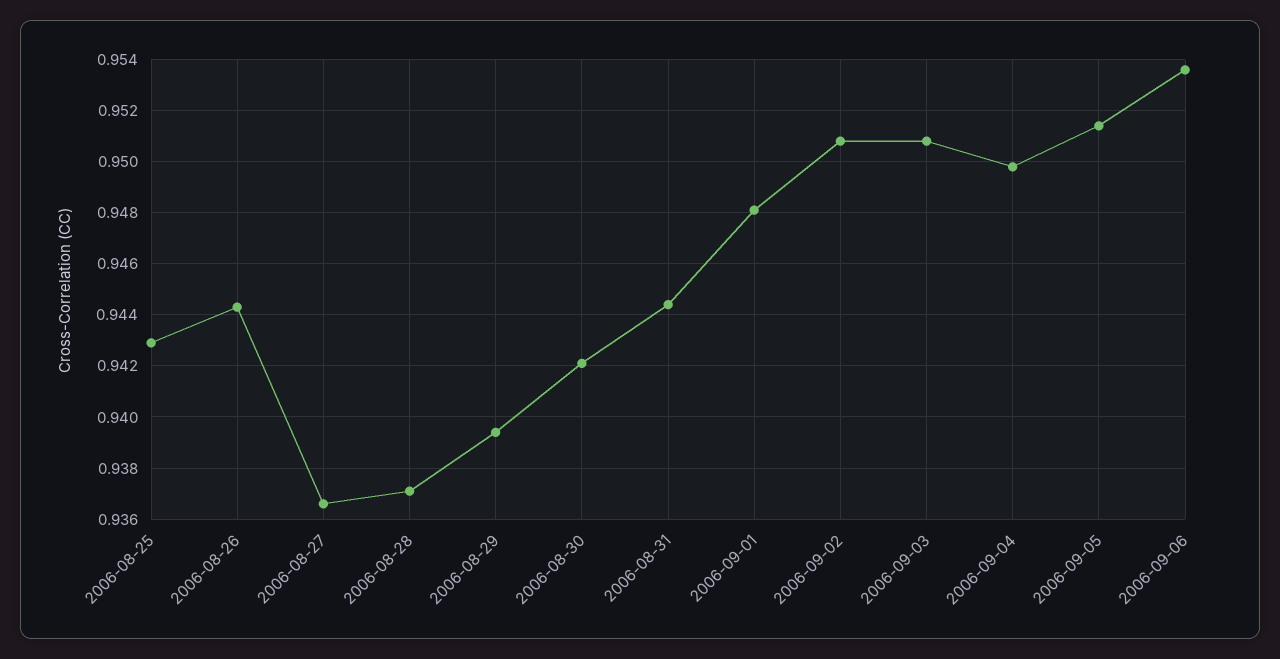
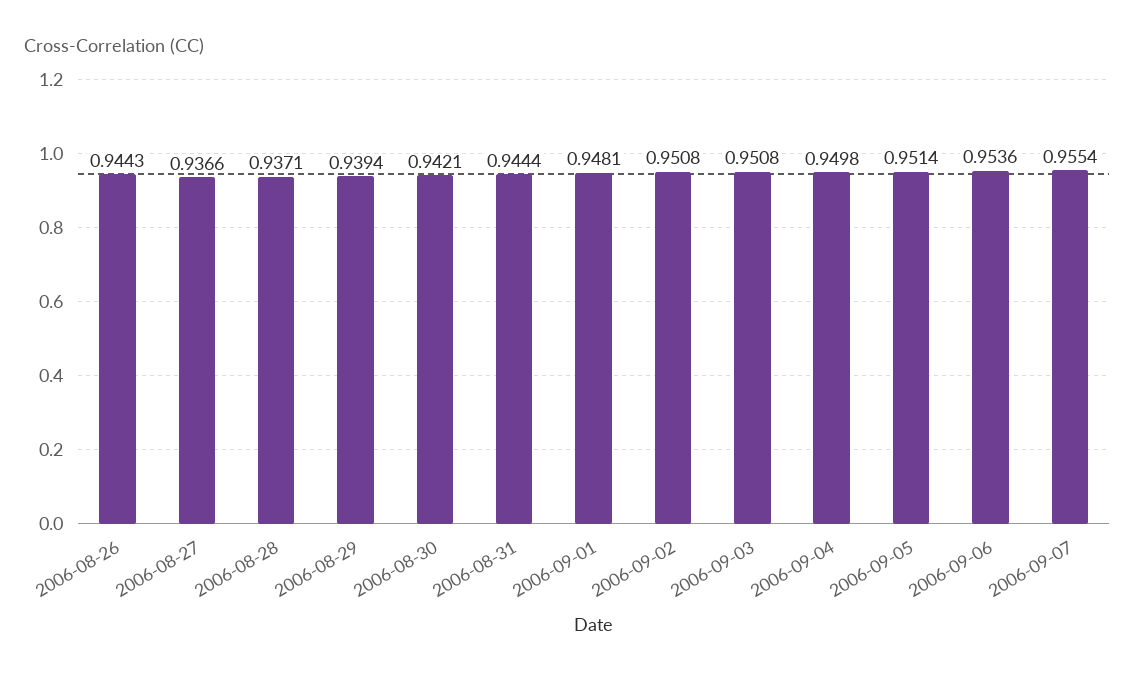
2006-08-25: 0.943 -> none
2006-09-07: none -> 0.9554

